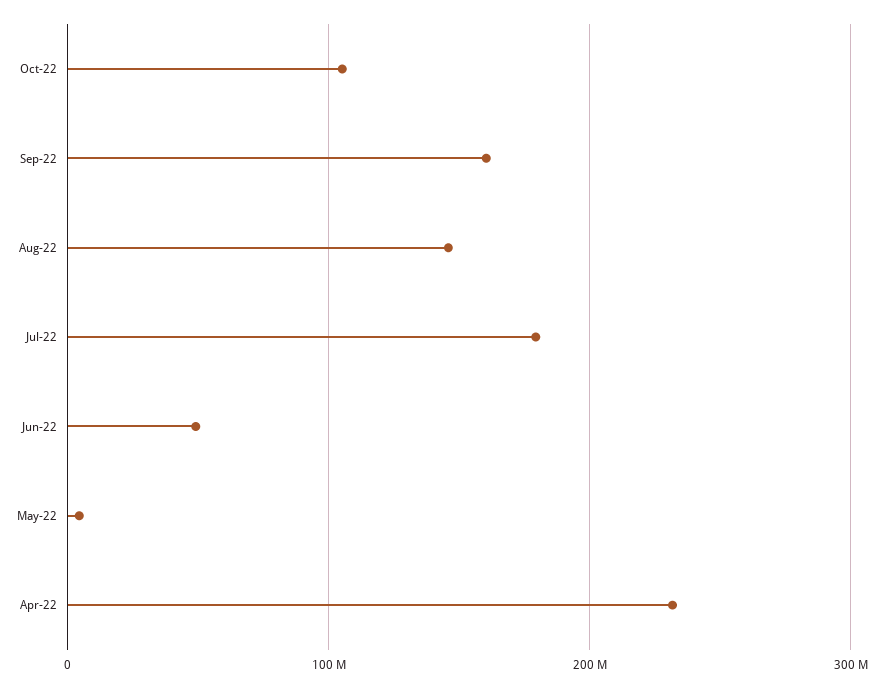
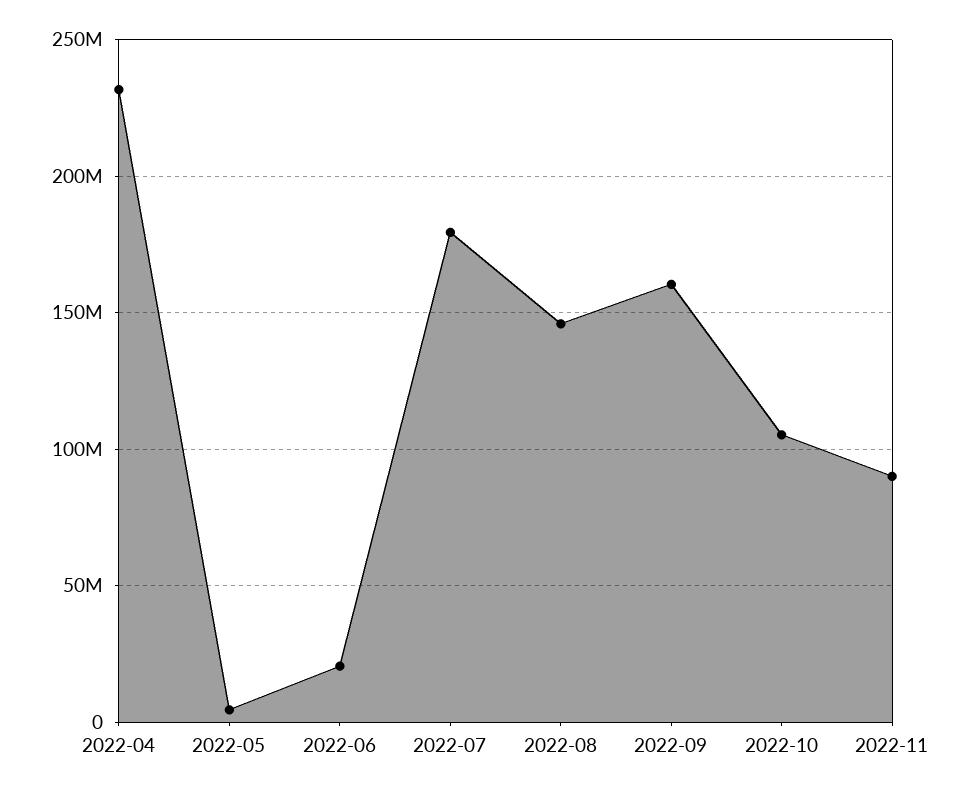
Jun-22: 50000000 -> 20000000
2022-11: none -> 90000000

